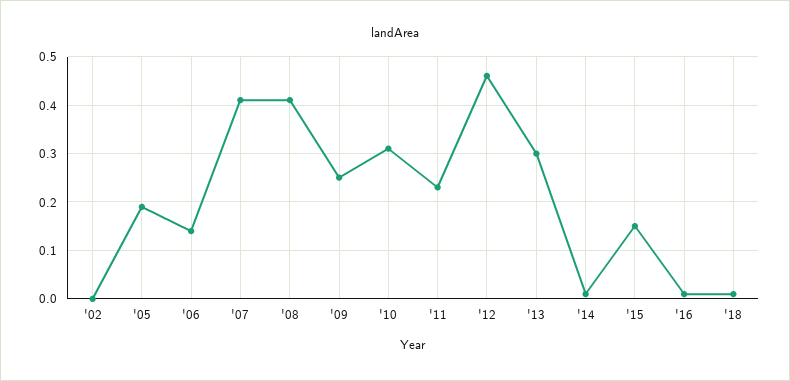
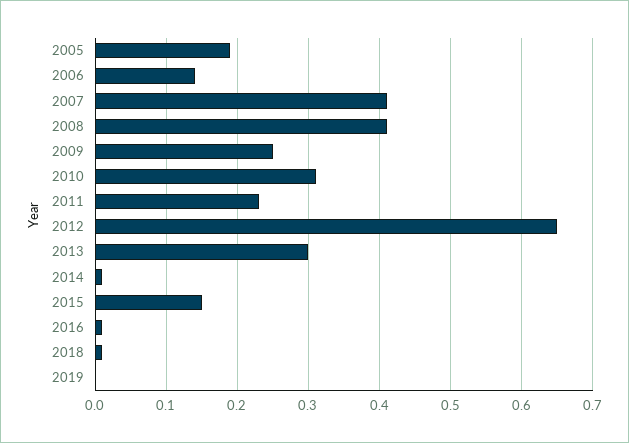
'02: 0 -> none
'12: 0.45 -> 0.65
2019: none -> 0

